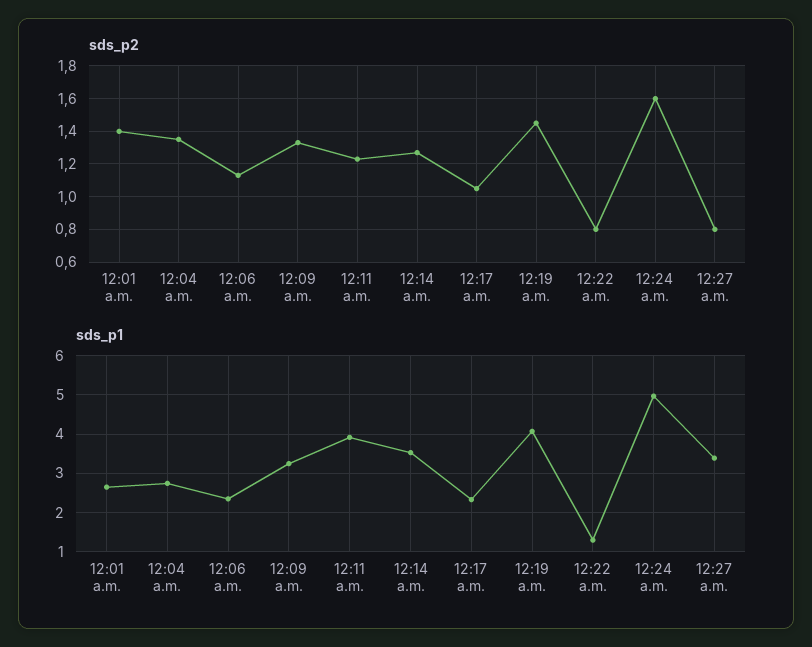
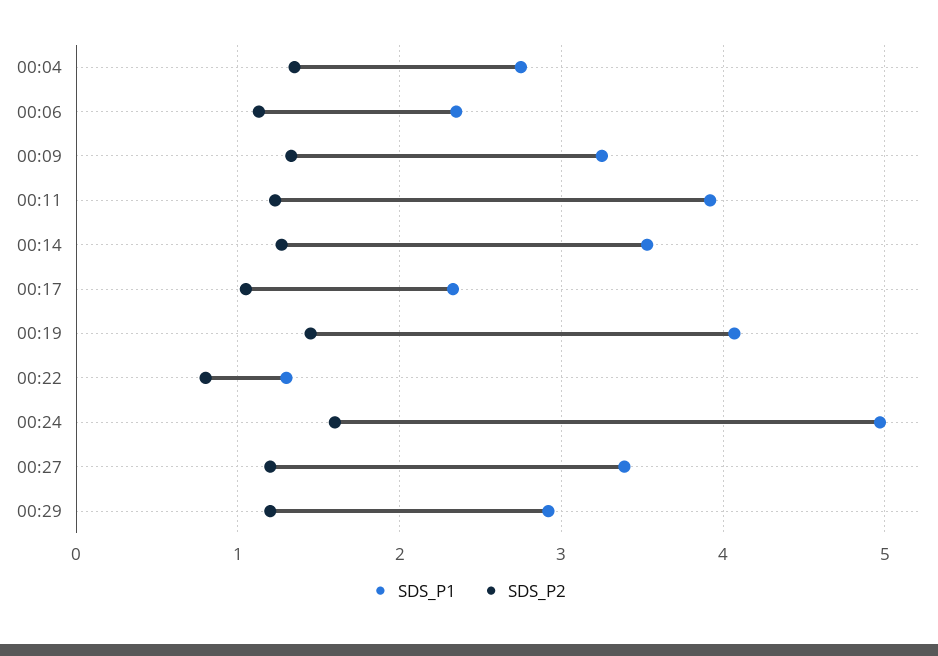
sds_p2, 12:01 a.m.: 1.4 -> none
sds_p2, 12:27 a.m.: 0.8 -> 1.2
sds_p1, 12:01 a.m.: 2.6 -> none
sds_p1, 00:29: none -> 2.9
sds_p2, 00:29: none -> 1.2

